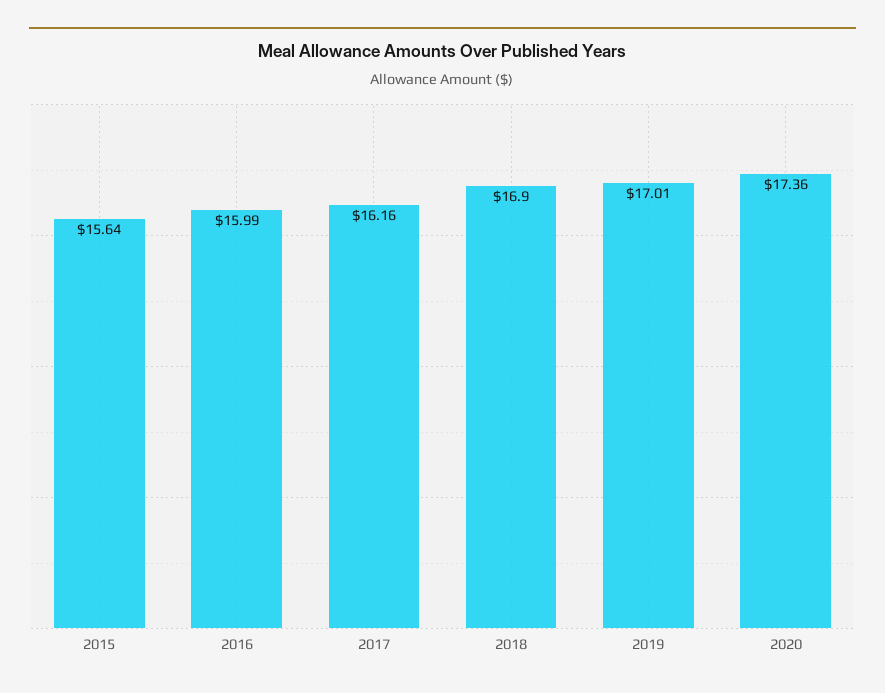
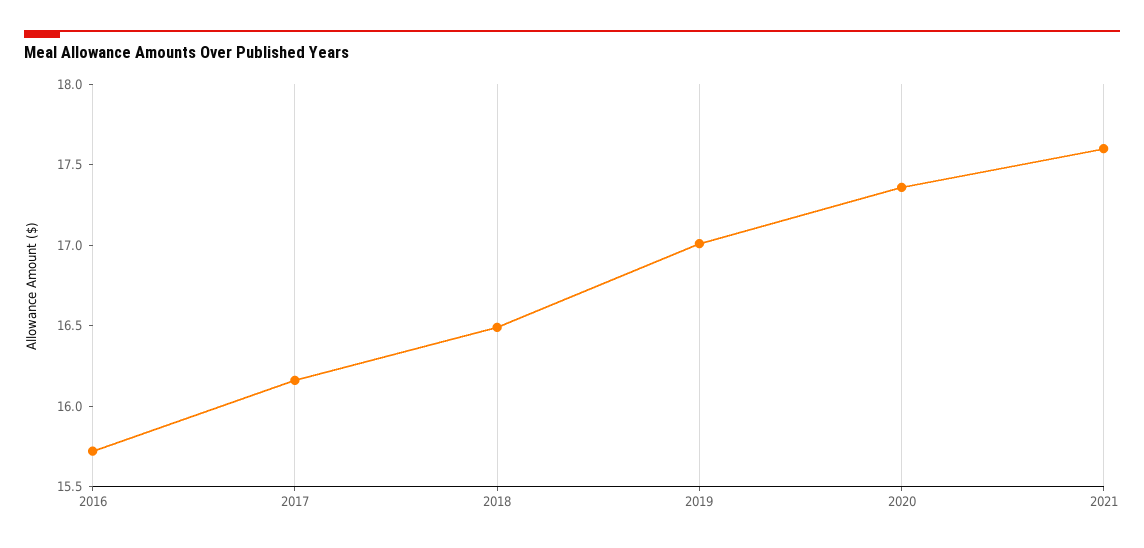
2015: 15.64 -> none
2016: 15.99 -> 15.7
2018: 16.9 -> 16.5
2021: none -> 17.6

